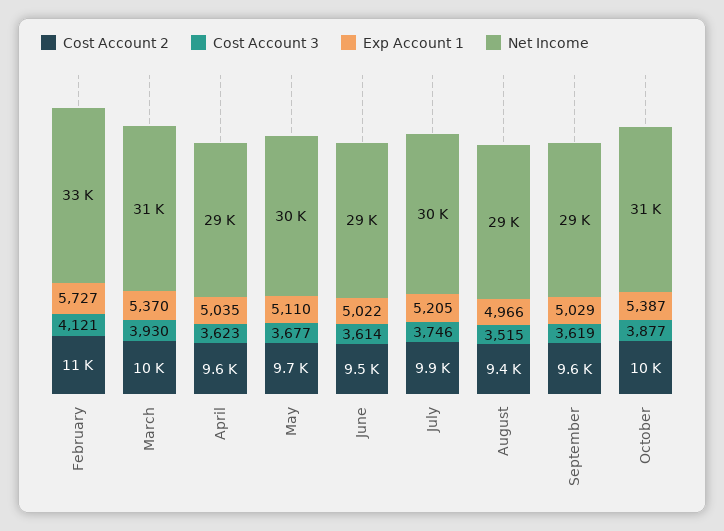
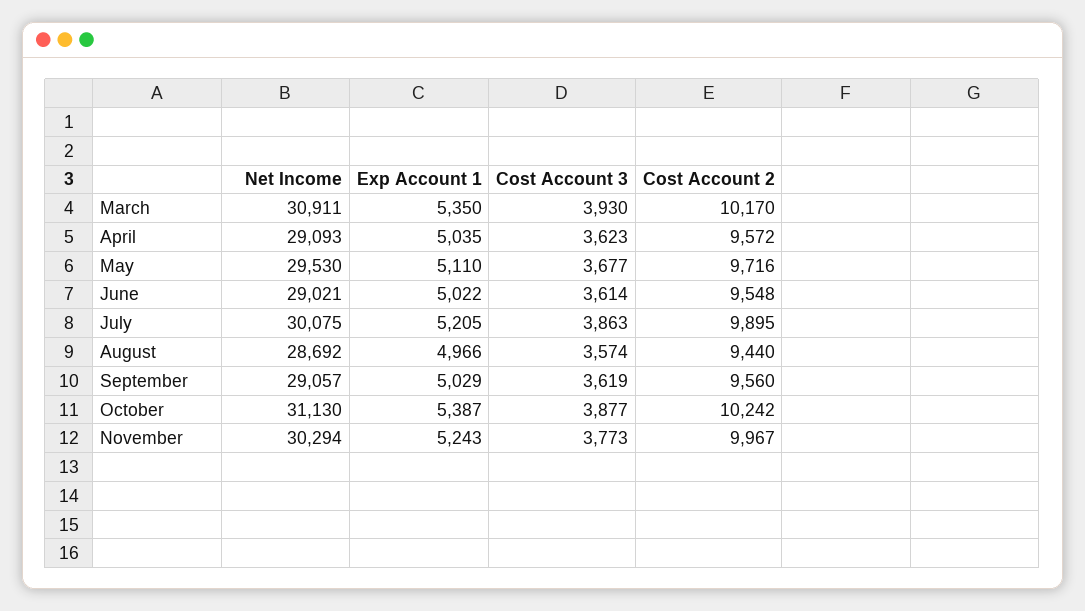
Cost Account 2, February: 11000 -> none
Cost Account 3, February: 4121 -> none
Exp Account 1, February: 5727 -> none
Net Income, February: 33000 -> none
Exp Account 1, March: 5370 -> 5350
Cost Account 3, July: 3746 -> 3863
Cost Account 3, August: 3515 -> 3574
Net Income, November: none -> 30294
Exp Account 1, November: none -> 5243
Cost Account 3, November: none -> 3773
Cost Account 2, November: none -> 9967

